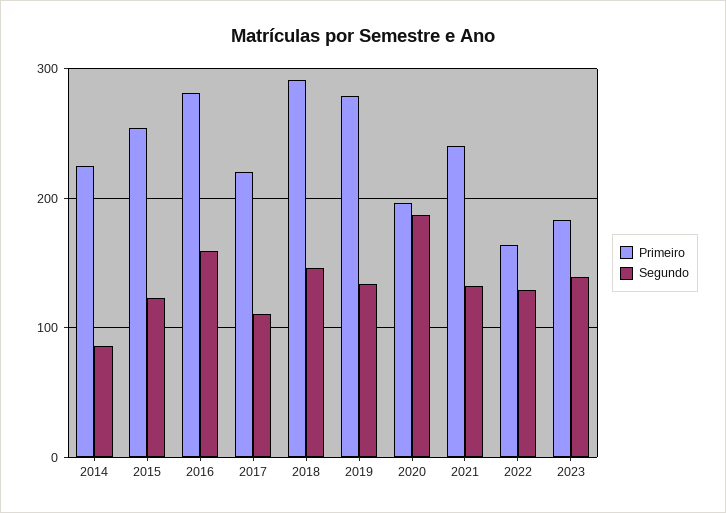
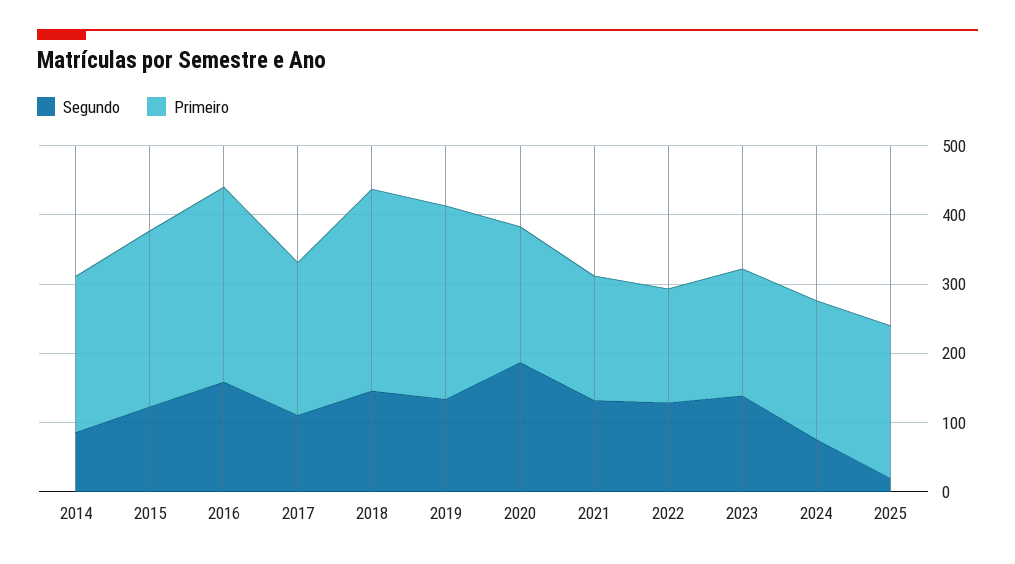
Primeiro, 2021: 240 -> 180
Segundo, 2024: none -> 80
Primeiro, 2024: none -> 200
Segundo, 2025: none -> 20
Primeiro, 2025: none -> 220

